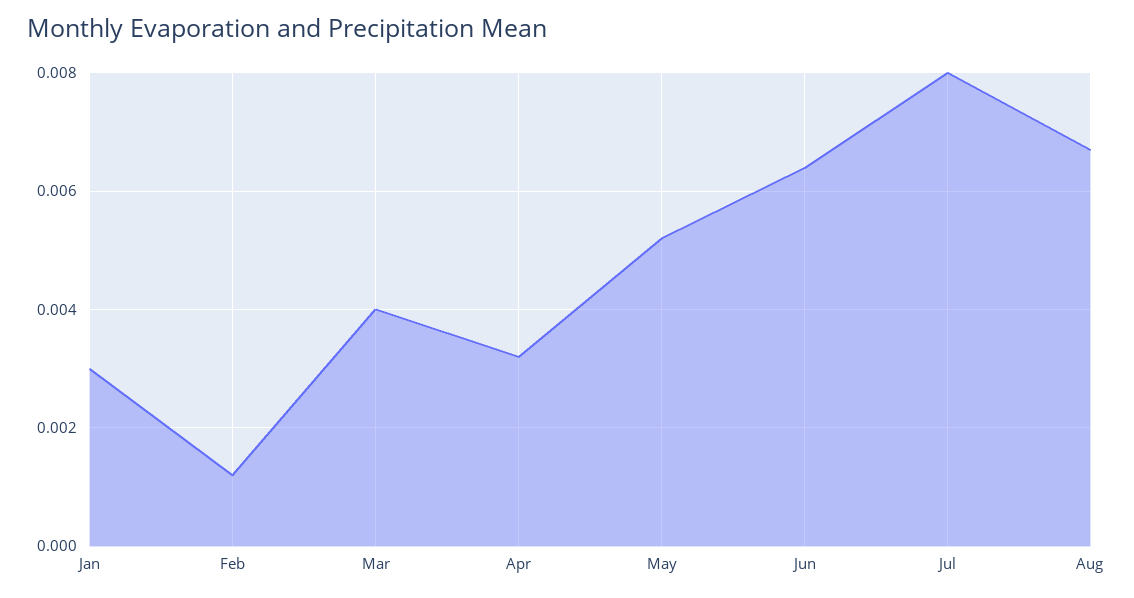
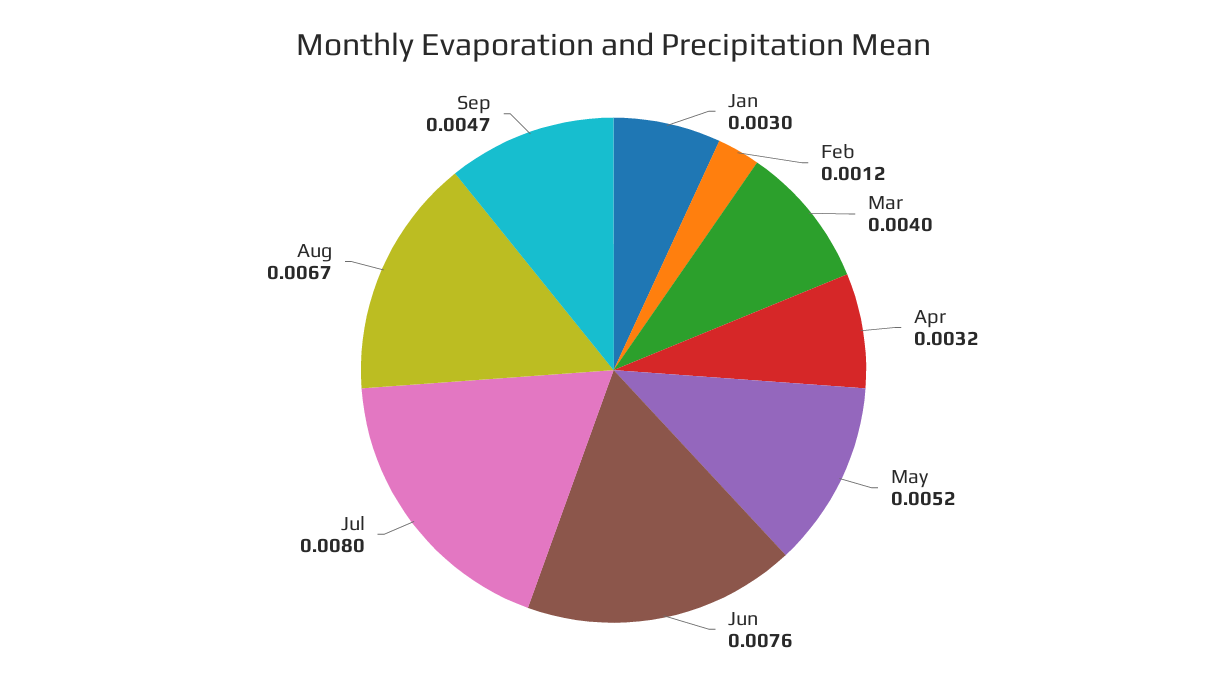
Jun: 0.0065 -> 0.0076
Sep: none -> 0.0047

